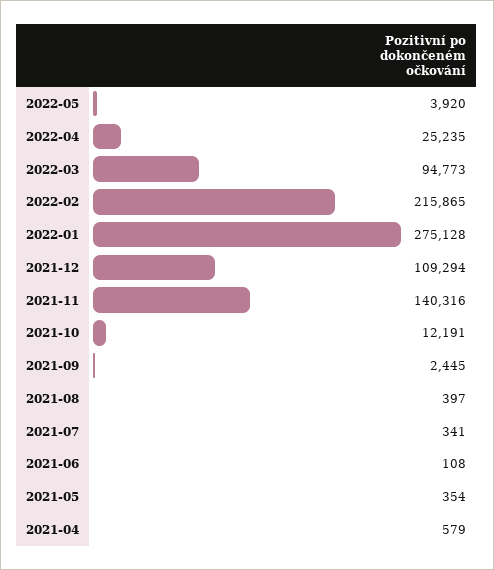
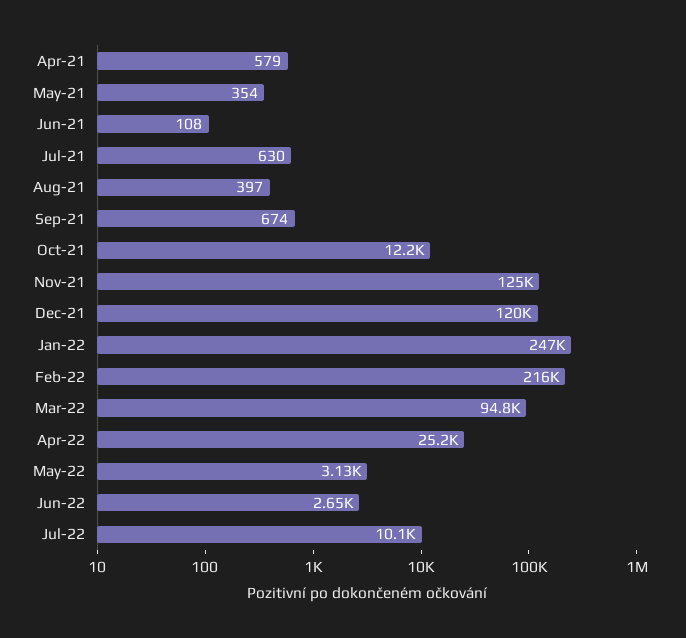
2022-05: 3920 -> 3130
2022-01: 275128 -> 247000
2021-12: 109294 -> 120000
2021-11: 140316 -> 125000
2021-09: 2445 -> 674
2021-07: 341 -> 630
Jun-22: none -> 2650
Jul-22: none -> 10100

